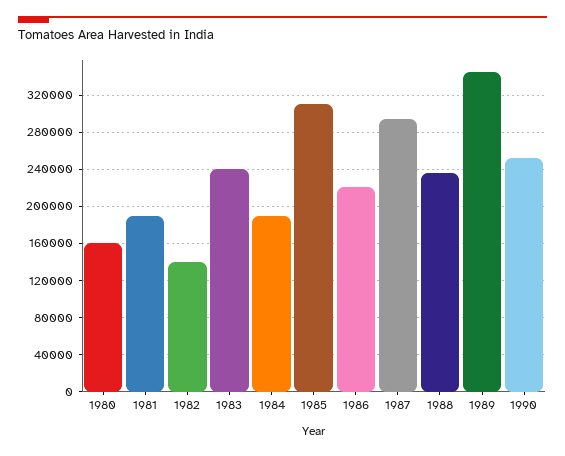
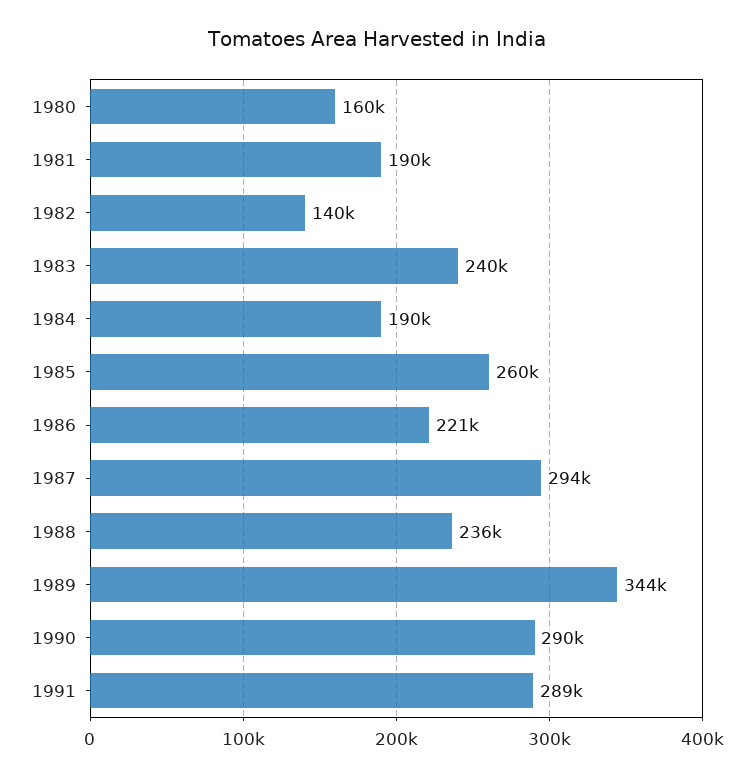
1985: 310000 -> 260000
1990: 250000 -> 290000
1991: none -> 289000

